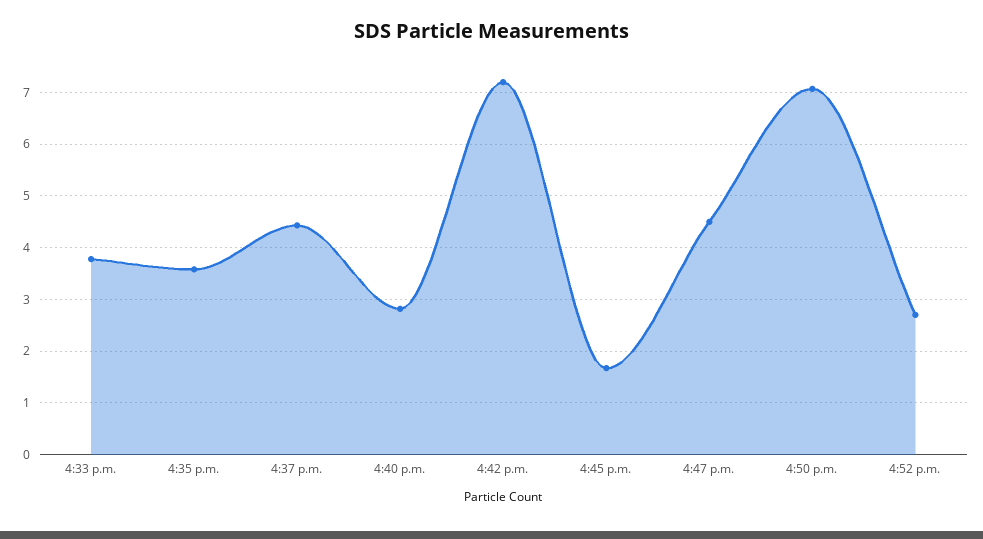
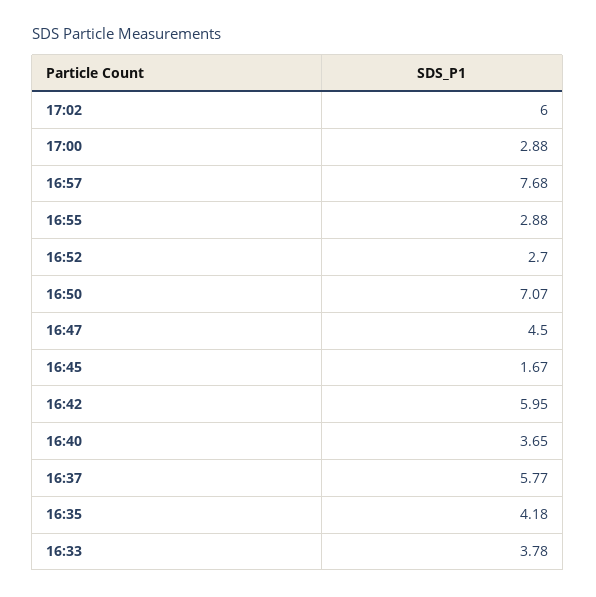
4:35 p.m.: 3.6 -> 4.18
4:37 p.m.: 4.4 -> 5.77
4:40 p.m.: 2.8 -> 3.65
4:42 p.m.: 7.2 -> 5.95
17:02: none -> 6
17:00: none -> 2.88
16:57: none -> 7.68
16:55: none -> 2.88

